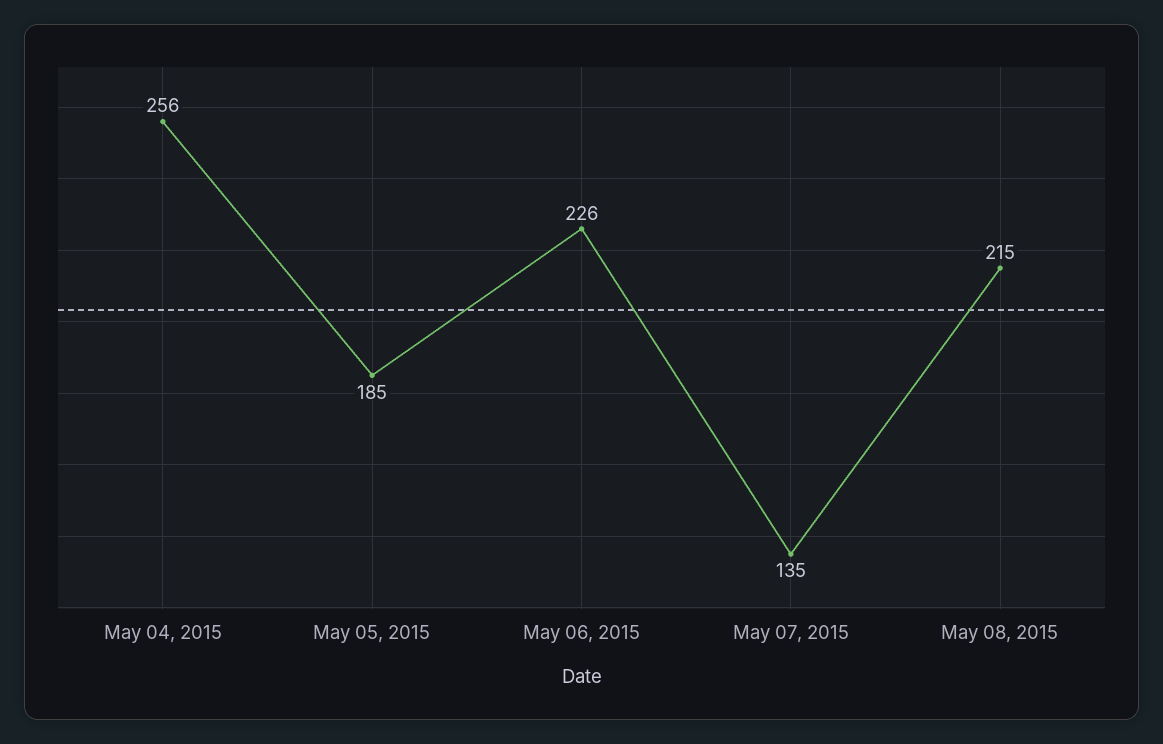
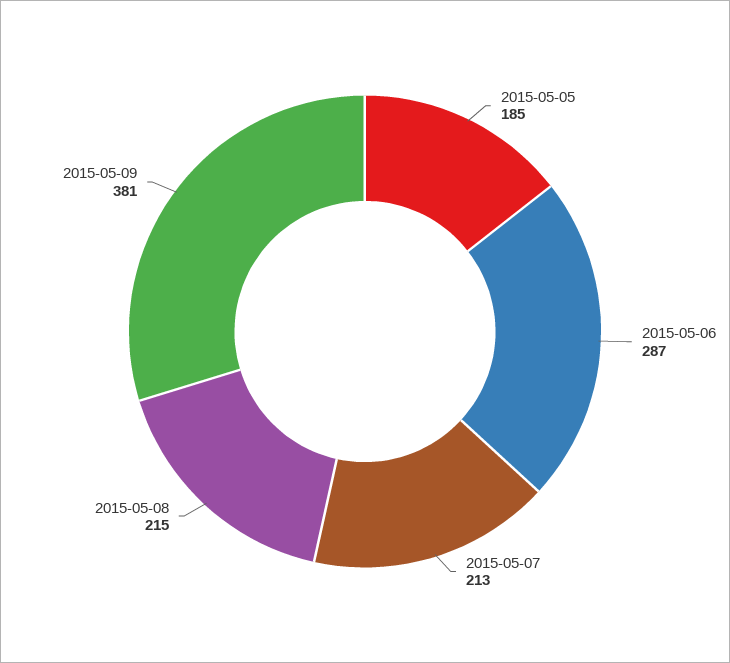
May 04, 2015: 256 -> none
May 06, 2015: 226 -> 287
May 07, 2015: 135 -> 213
2015-05-09: none -> 381

